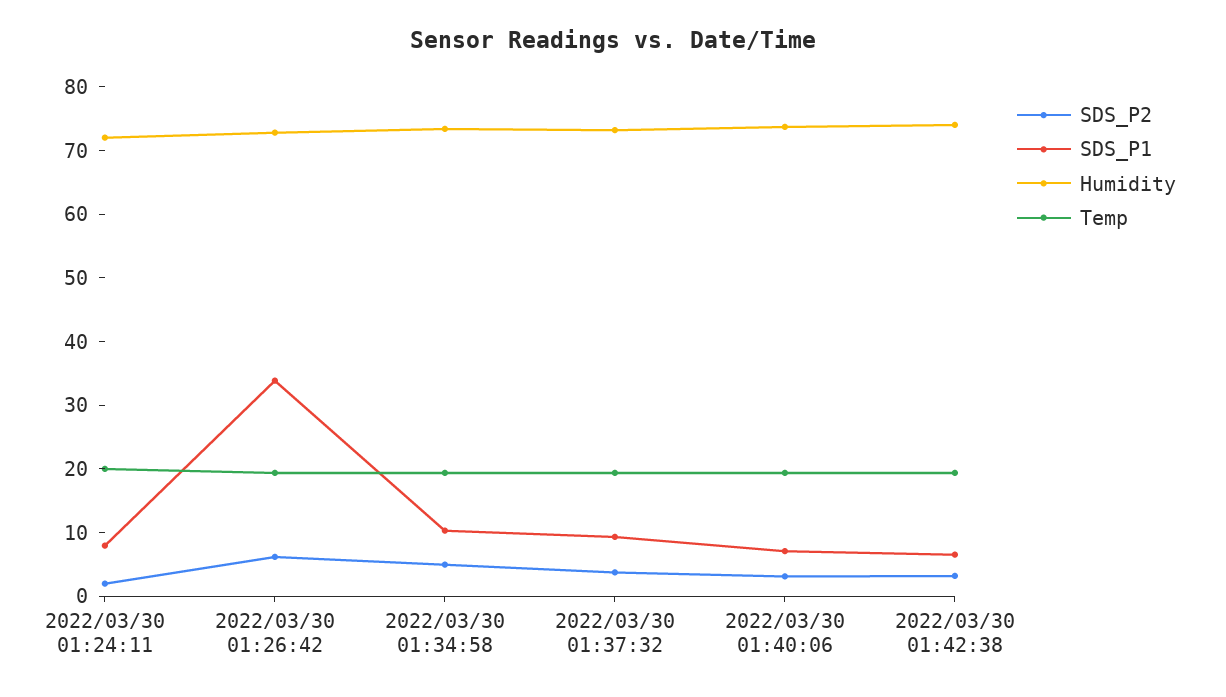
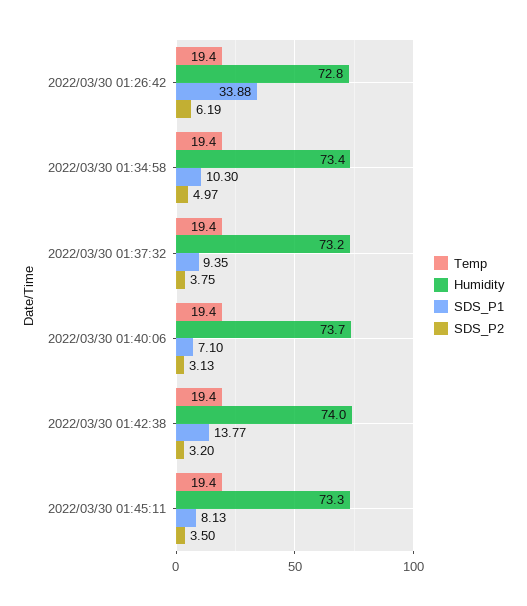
SDS_P2, 2022/03/30 01:24:11: 2 -> none
SDS_P1, 2022/03/30 01:24:11: 8 -> none
Humidity, 2022/03/30 01:24:11: 72 -> none
Temp, 2022/03/30 01:24:11: 20 -> none
SDS_P1, 2022/03/30 01:42:38: 6 -> 13.77
Temp, 2022/03/30 01:45:11: none -> 19.4
Humidity, 2022/03/30 01:45:11: none -> 73.3
SDS_P1, 2022/03/30 01:45:11: none -> 8.13
SDS_P2, 2022/03/30 01:45:11: none -> 3.5

